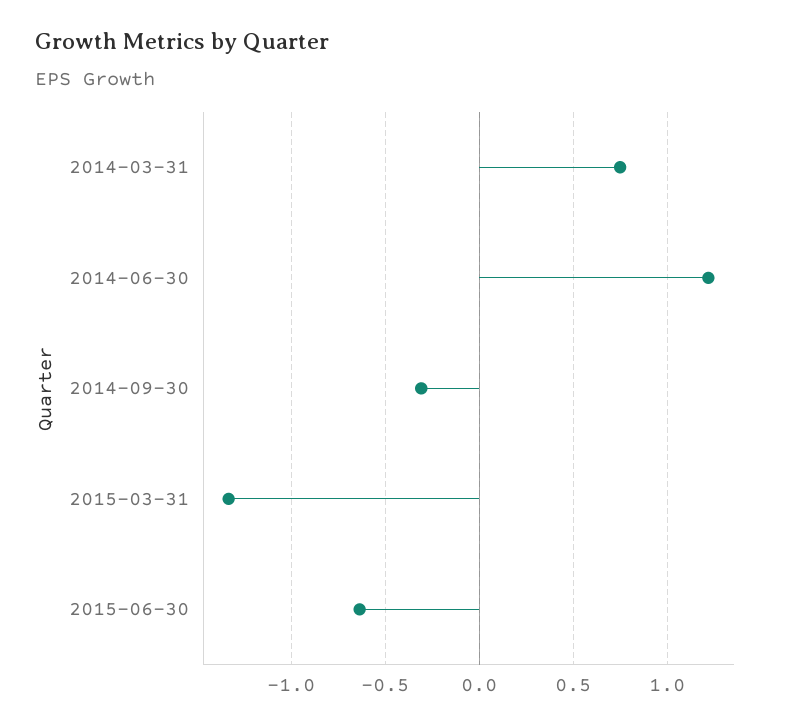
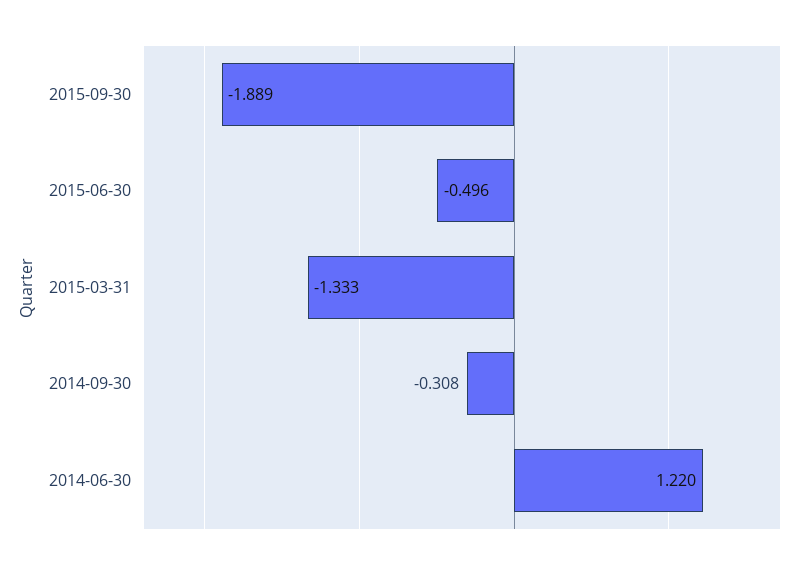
2014-03-31: 0.75 -> none
2015-06-30: -0.65 -> -0.496
2015-09-30: none -> -1.889

